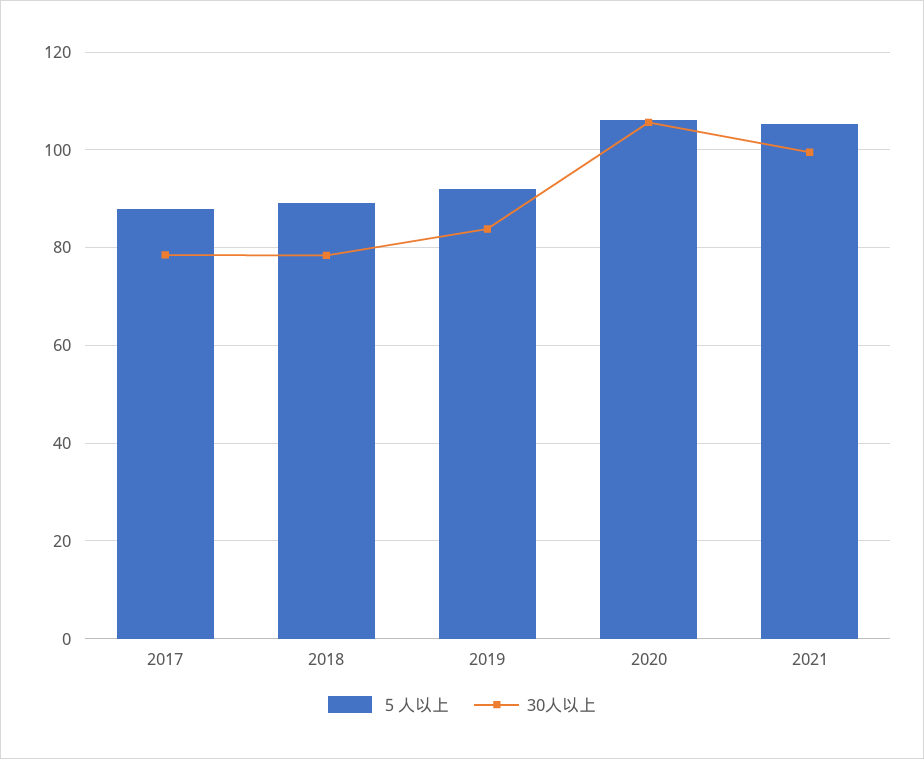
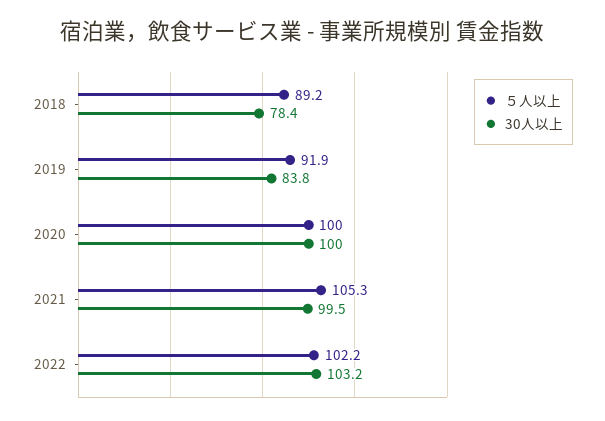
５人以上, 2017: 88 -> none
30人以上, 2017: 78 -> none
５人以上, 2020: 106 -> 100
30人以上, 2020: 106 -> 100
５人以上, 2022: none -> 102.2
30人以上, 2022: none -> 103.2

